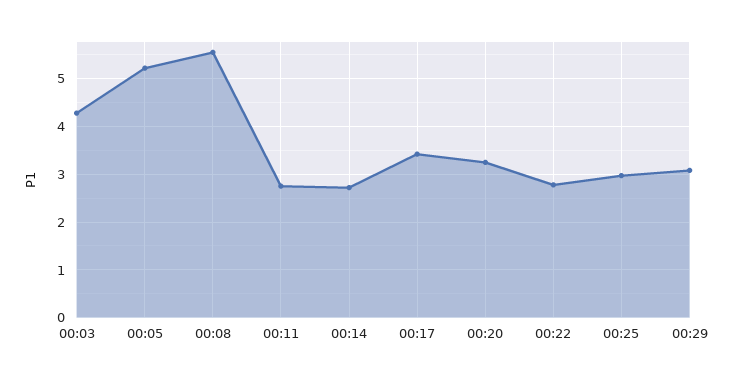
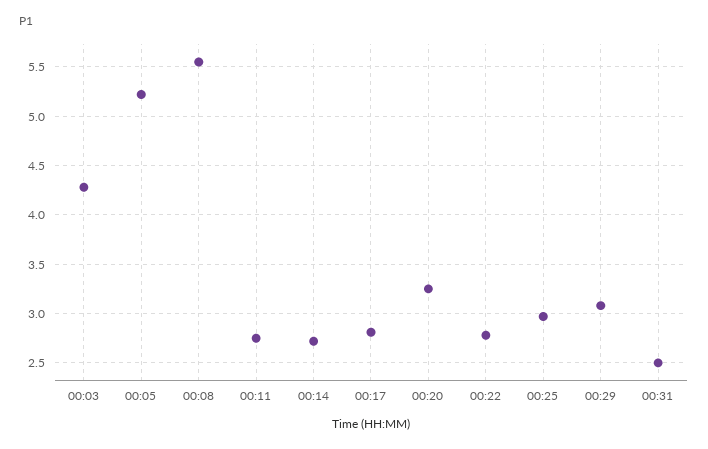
00:17: 3.4 -> 2.8
00:31: none -> 2.5

